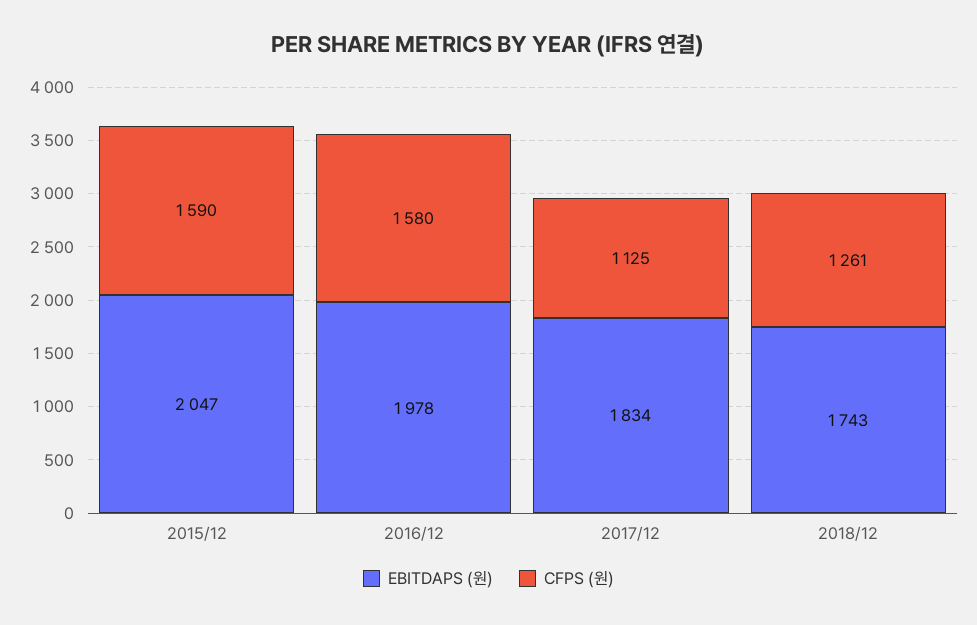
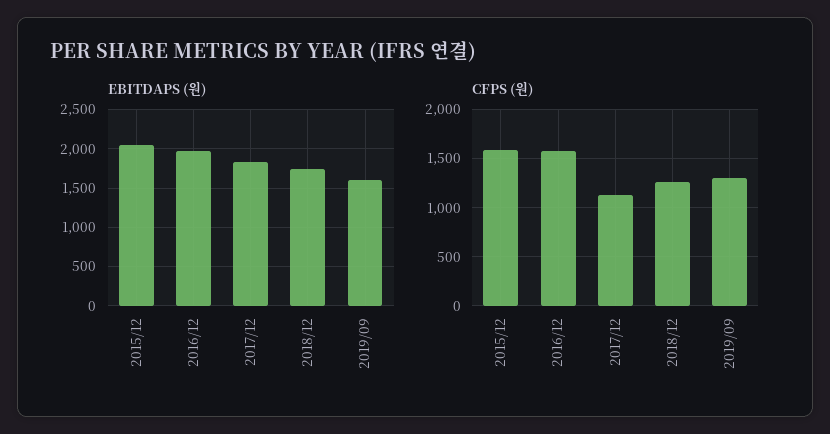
EBITDAPS (원), 2019/09: none -> 1600
CFPS (원), 2019/09: none -> 1300

